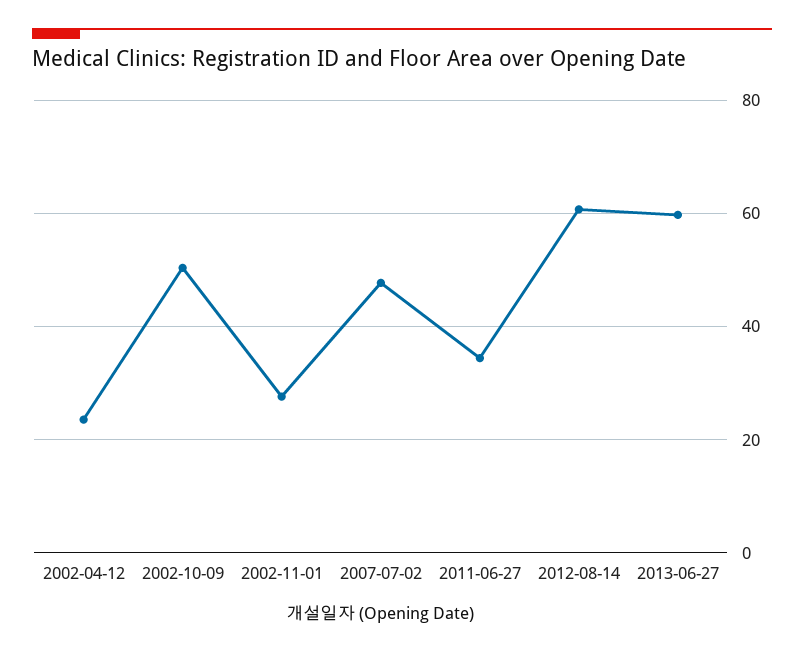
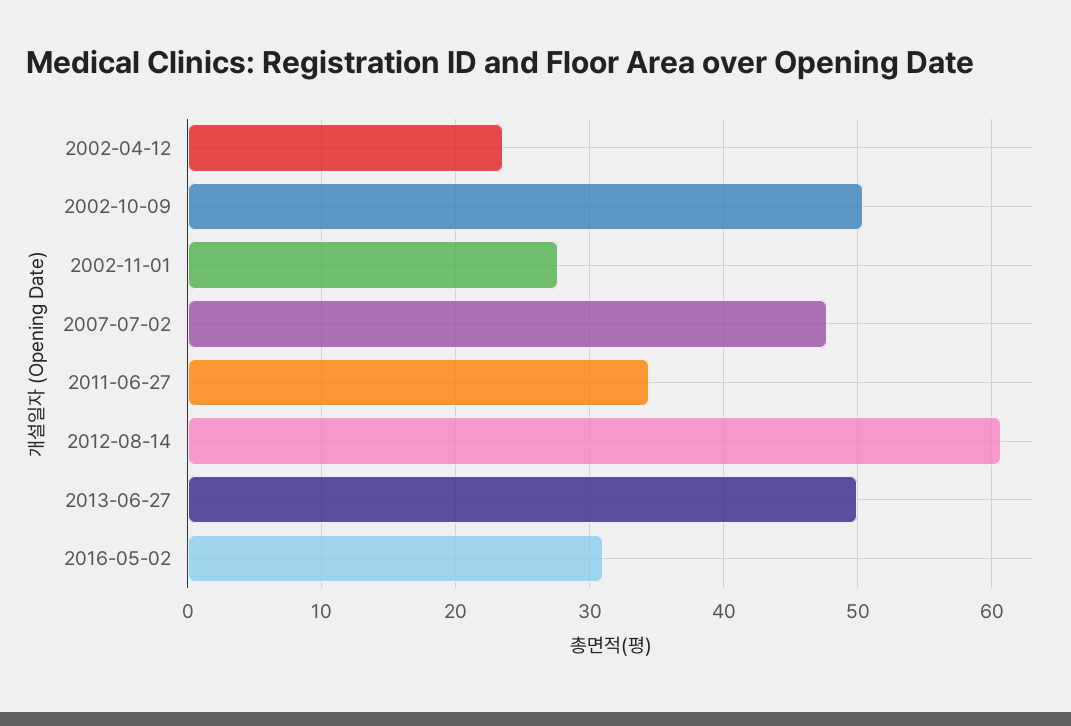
2013-06-27: 60 -> 50
2016-05-02: none -> 31

